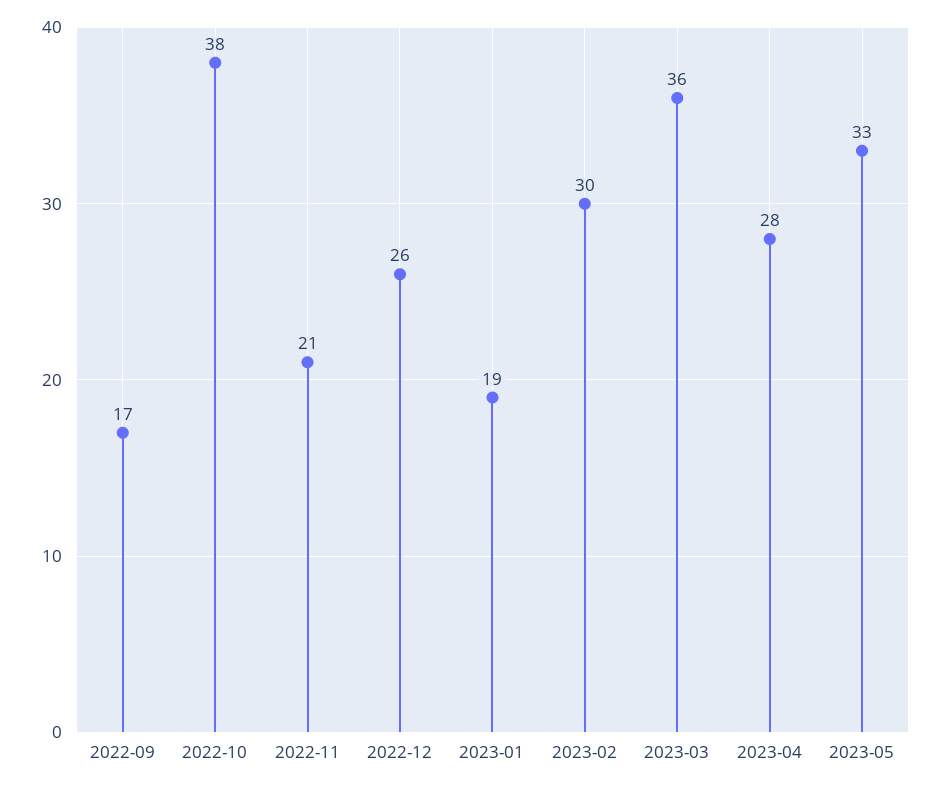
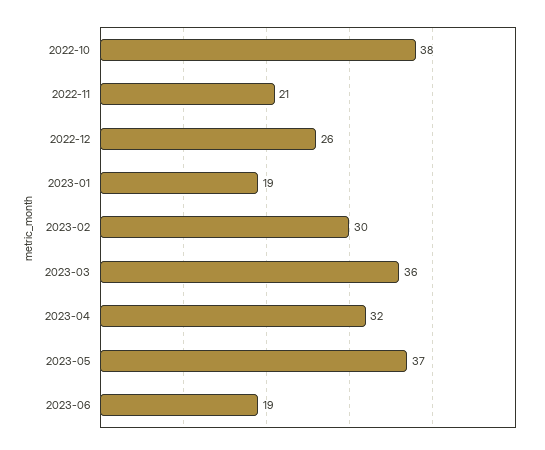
2022-09: 17 -> none
2023-04: 28 -> 32
2023-05: 33 -> 37
2023-06: none -> 19

